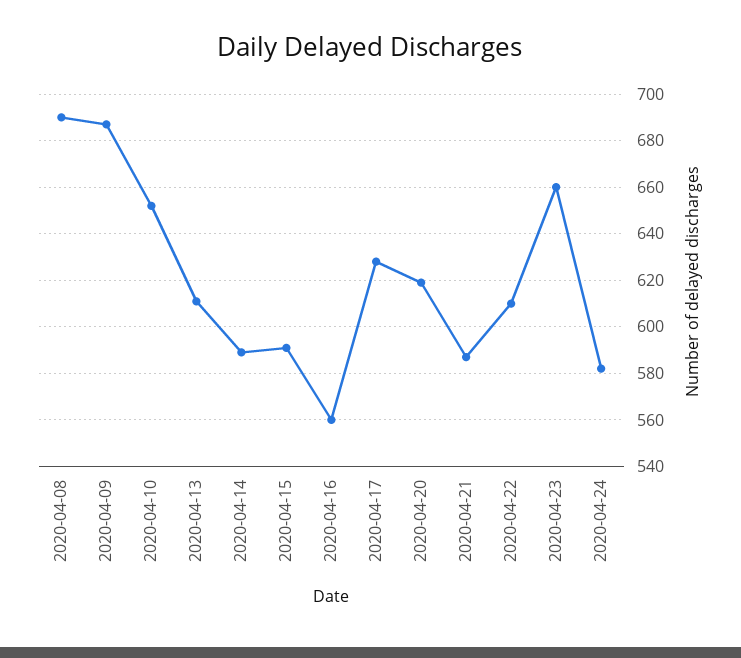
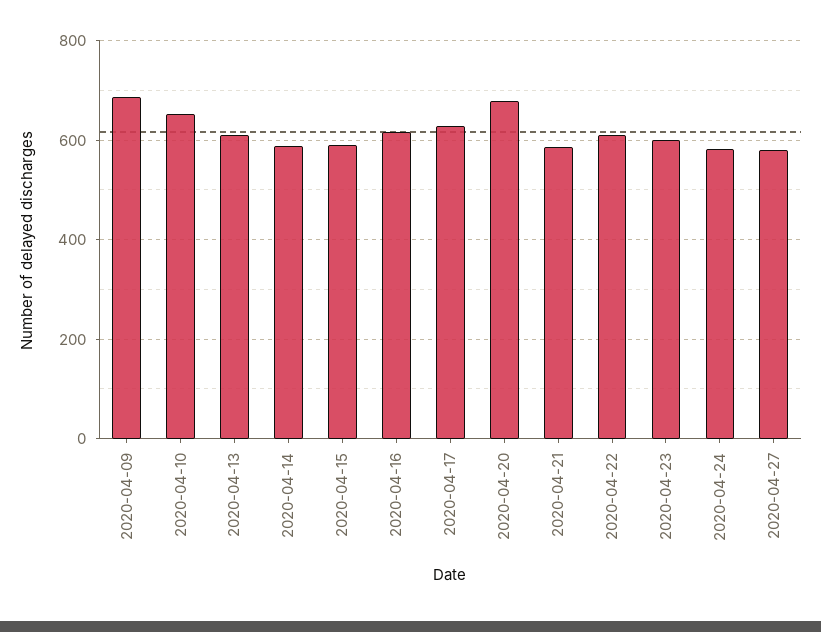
2020-04-08: 690 -> none
2020-04-16: 560 -> 620
2020-04-20: 620 -> 680
2020-04-23: 660 -> 600
2020-04-27: none -> 580

